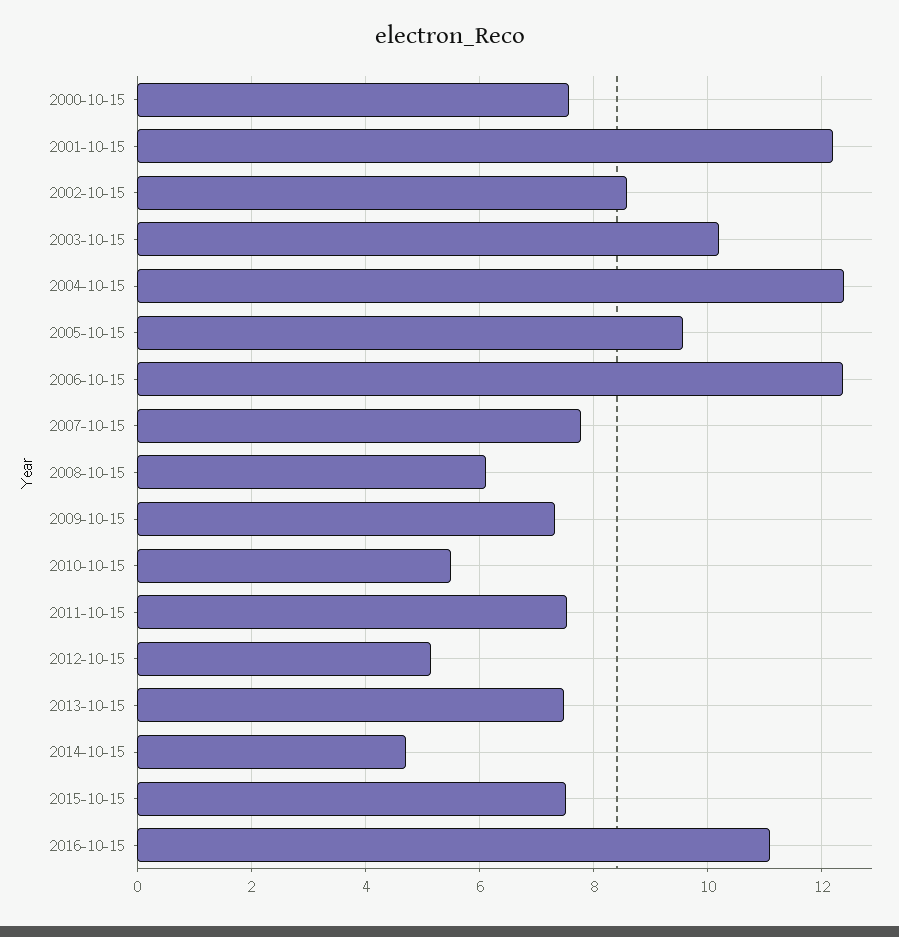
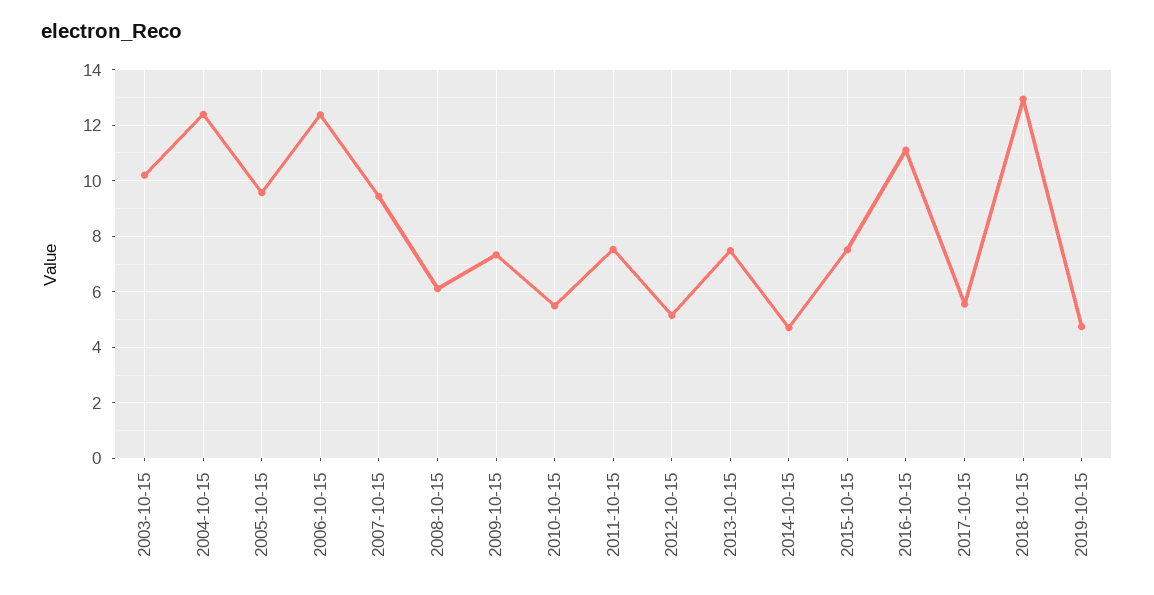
2000-10-15: 7.6 -> none
2001-10-15: 12.2 -> none
2002-10-15: 8.6 -> none
2007-10-15: 7.8 -> 9.5
2017-10-15: none -> 5.5
2018-10-15: none -> 13
2019-10-15: none -> 4.75

